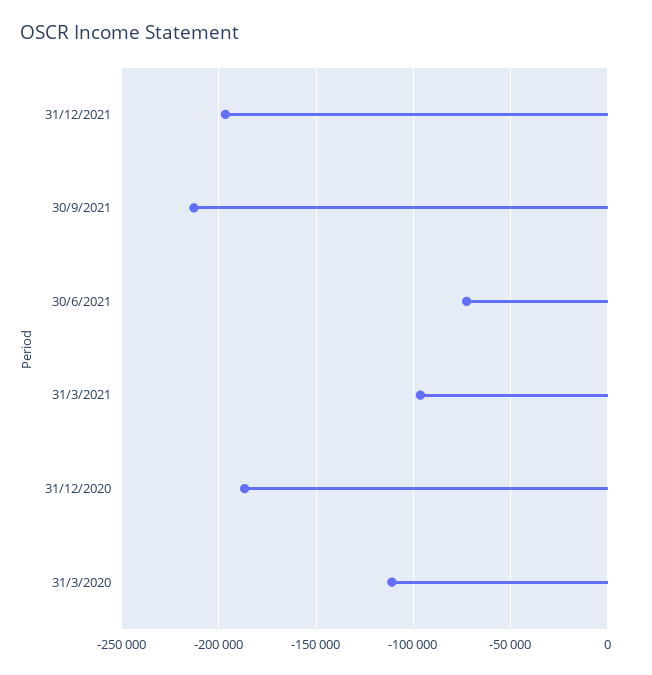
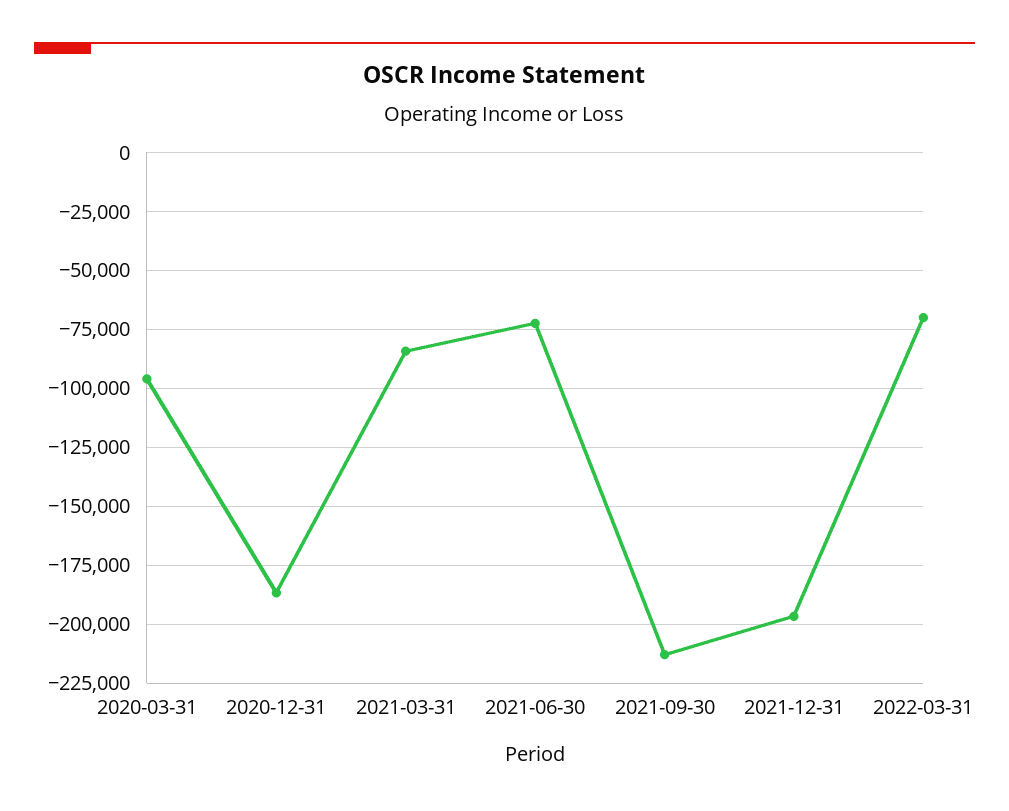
31/3/2021: -95000 -> -85000
31/3/2020: -110000 -> -95000
2022-03-31: none -> -70000

